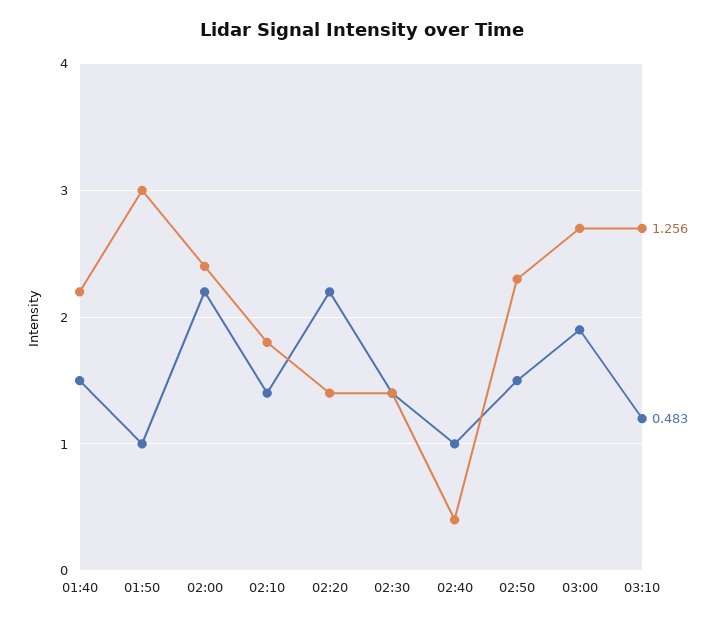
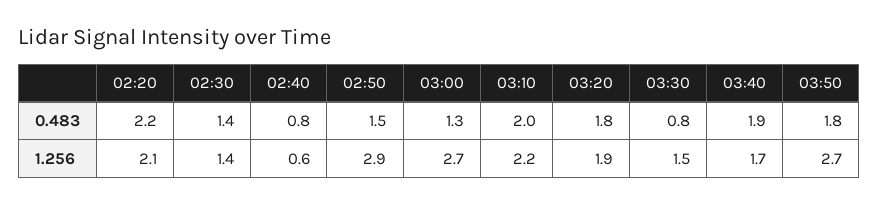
1.256, 01:40: 2.2 -> none
0.483, 01:40: 1.5 -> none
1.256, 01:50: 3 -> none
0.483, 01:50: 1 -> none
1.256, 02:00: 2.4 -> none
0.483, 02:00: 2.2 -> none
1.256, 02:10: 1.8 -> none
0.483, 02:10: 1.4 -> none
1.256, 02:20: 1.4 -> 2.1
1.256, 02:40: 0.4 -> 0.6
0.483, 02:40: 1 -> 0.8
1.256, 02:50: 2.3 -> 2.9
0.483, 03:00: 1.9 -> 1.3
1.256, 03:10: 2.7 -> 2.2
0.483, 03:10: 1.2 -> 2
0.483, 03:20: none -> 1.8
0.483, 03:30: none -> 0.8
0.483, 03:40: none -> 1.9
0.483, 03:50: none -> 1.8
1.256, 03:20: none -> 1.9
1.256, 03:30: none -> 1.5
1.256, 03:40: none -> 1.7
1.256, 03:50: none -> 2.7

